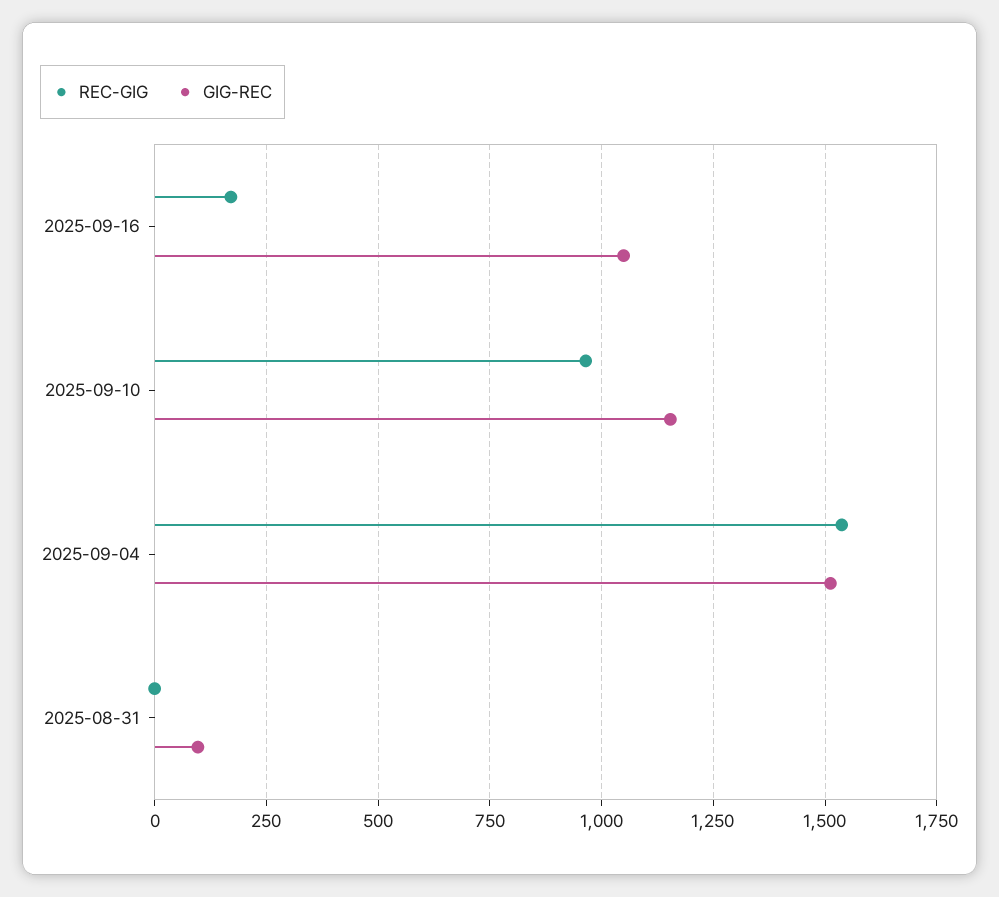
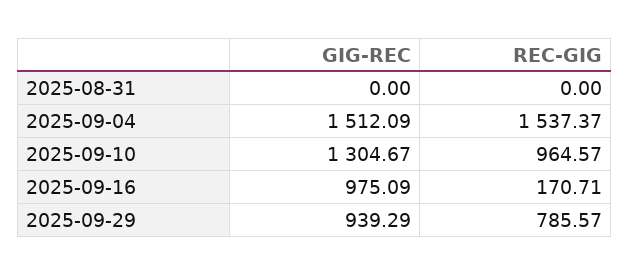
GIG-REC, 2025-09-16: 1050 -> 975.09
GIG-REC, 2025-09-10: 1150 -> 1304.67
GIG-REC, 2025-08-31: 100 -> 0
GIG-REC, 2025-09-29: none -> 939.29
REC-GIG, 2025-09-29: none -> 785.57

